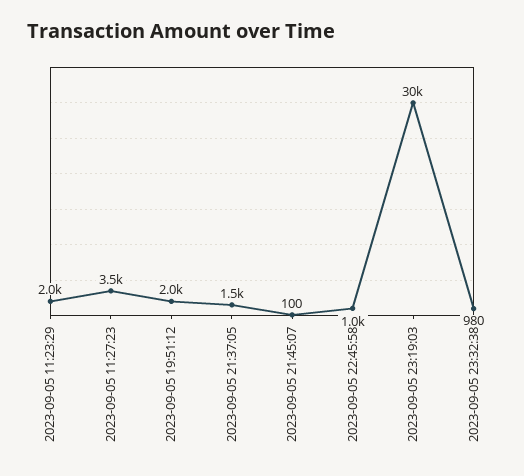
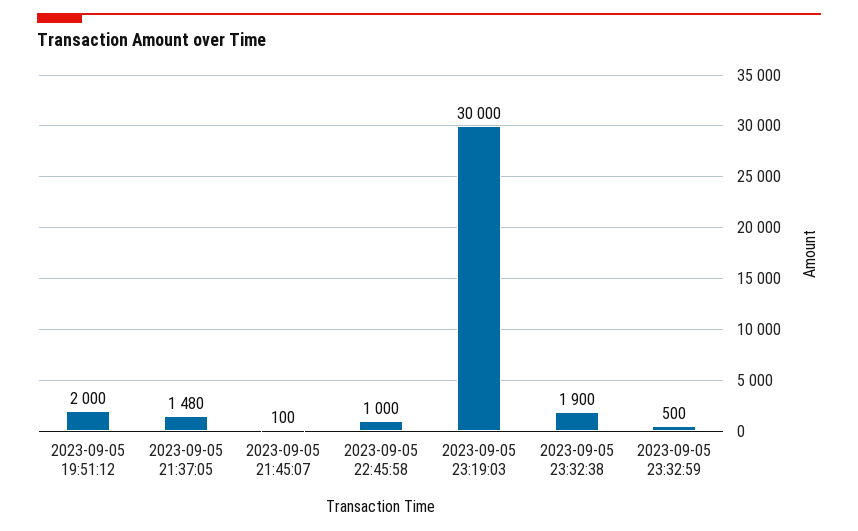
2023-09-05 11:23:29: 2000 -> none
2023-09-05 11:27:23: 3500 -> none
2023-09-05 23:32:38: 980 -> 1900
2023-09-05 23:32:59: none -> 500

